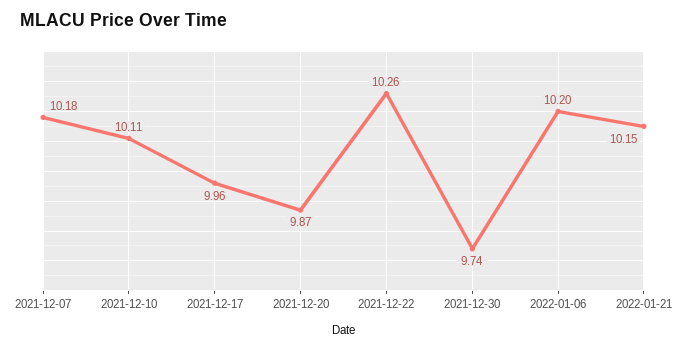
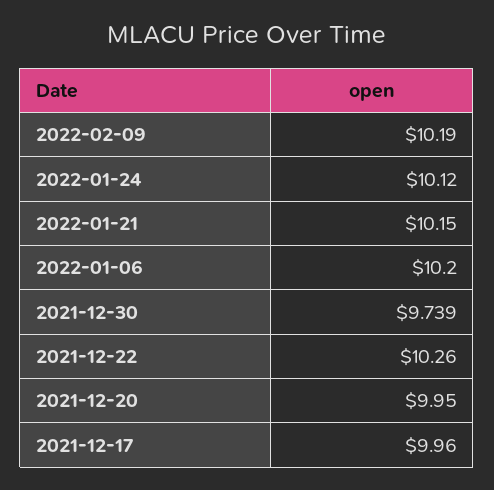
2021-12-07: 10.18 -> none
2021-12-10: 10.11 -> none
2021-12-20: 9.87 -> 9.95
2022-02-09: none -> 10.19
2022-01-24: none -> 10.12

